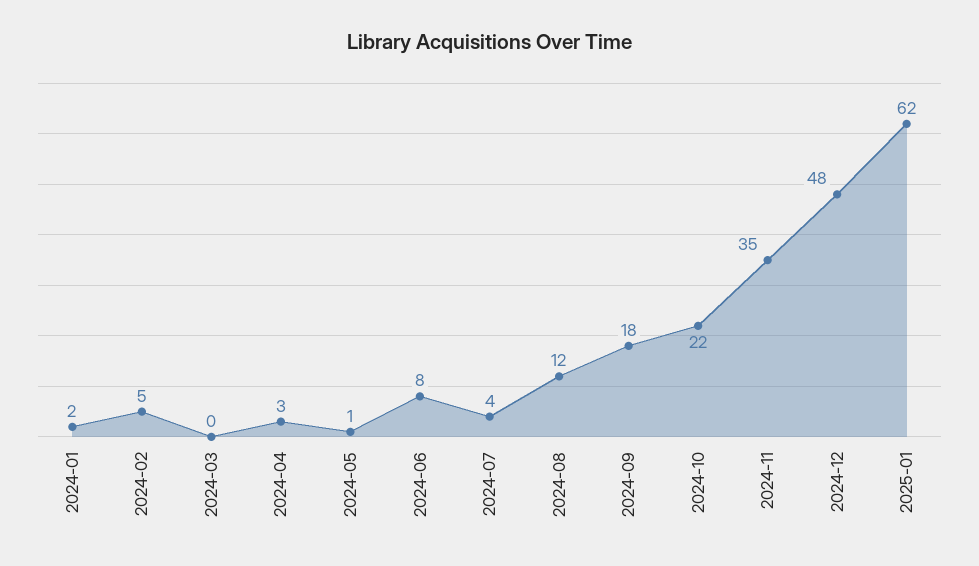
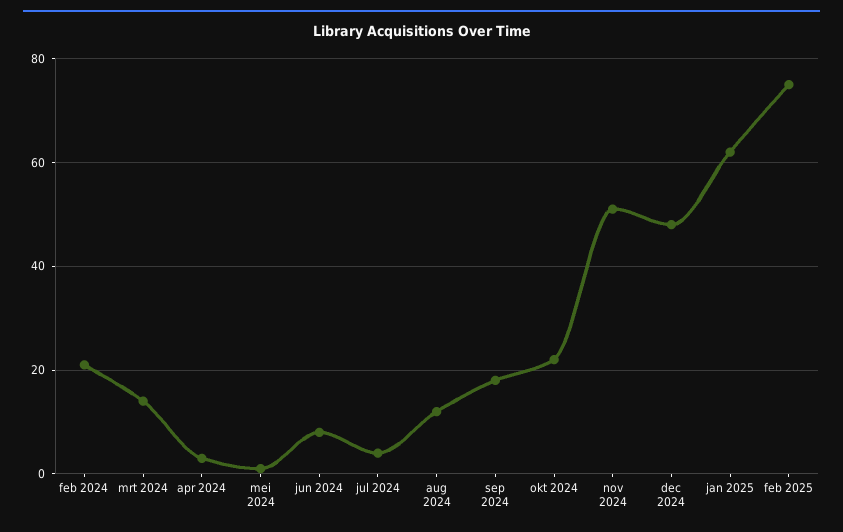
2024-01: 2 -> none
2024-02: 5 -> 20
2024-03: 0 -> 15
2024-11: 35 -> 50
feb 2025: none -> 75

